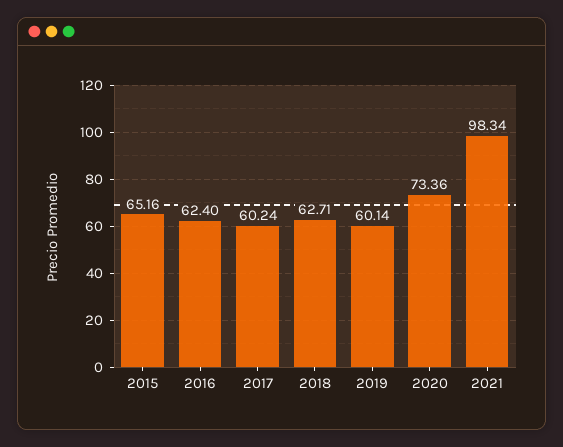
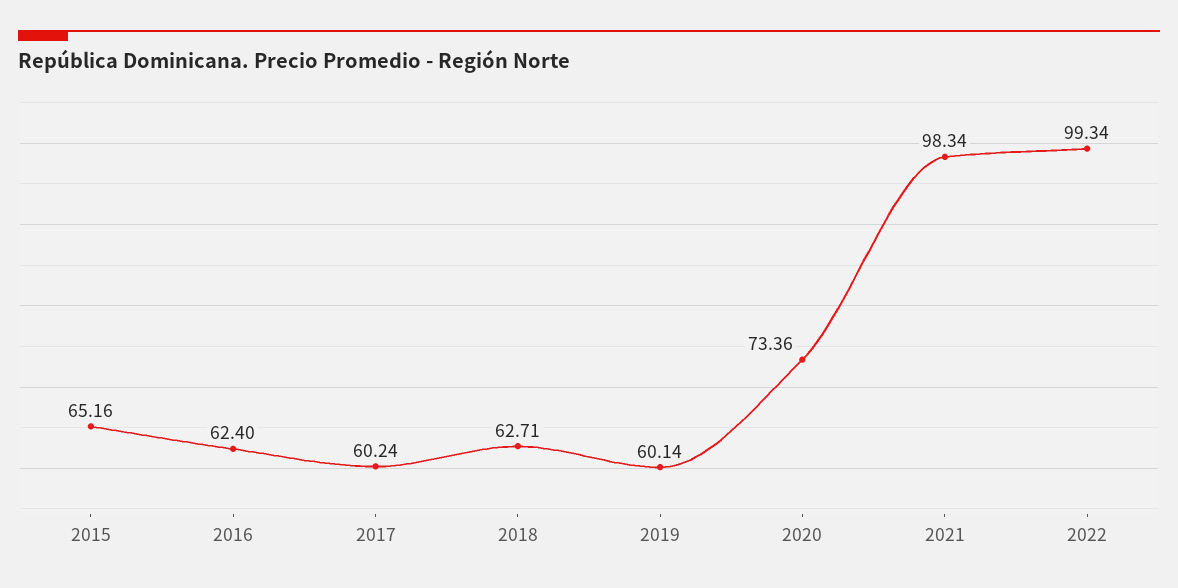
2022: none -> 99.34

